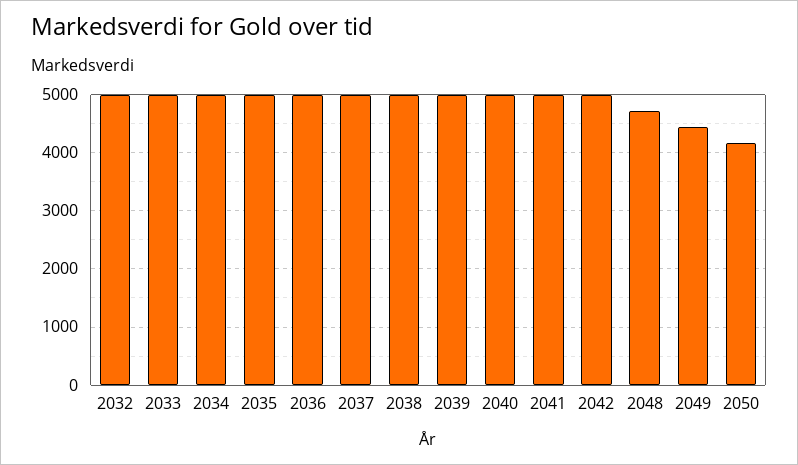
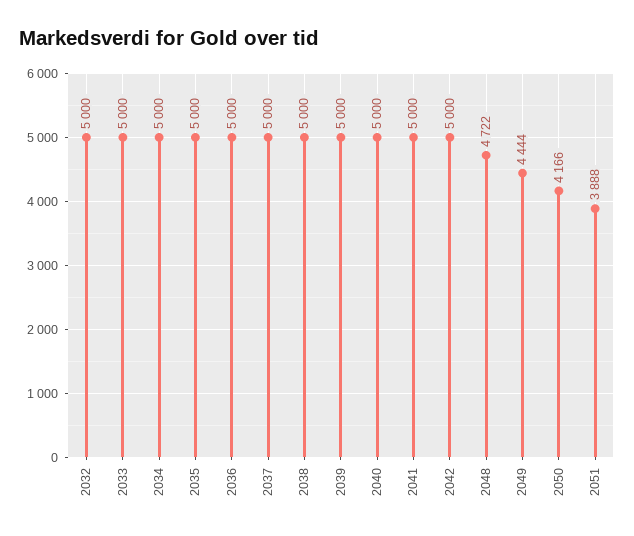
2051: none -> 3888

